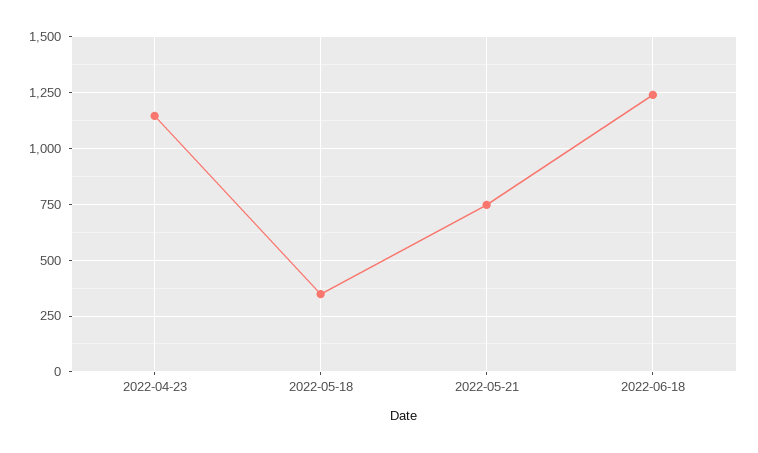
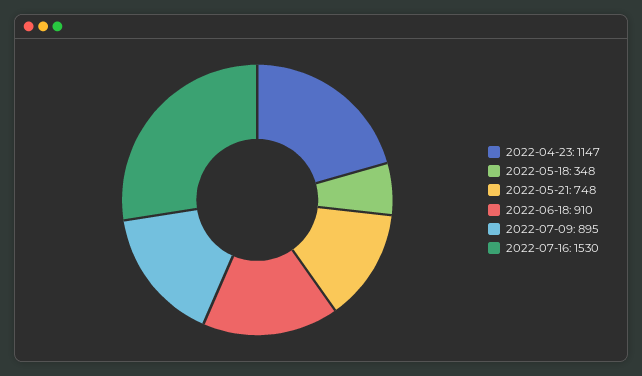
2022-06-18: 1250 -> 910
2022-07-09: none -> 895
2022-07-16: none -> 1530

